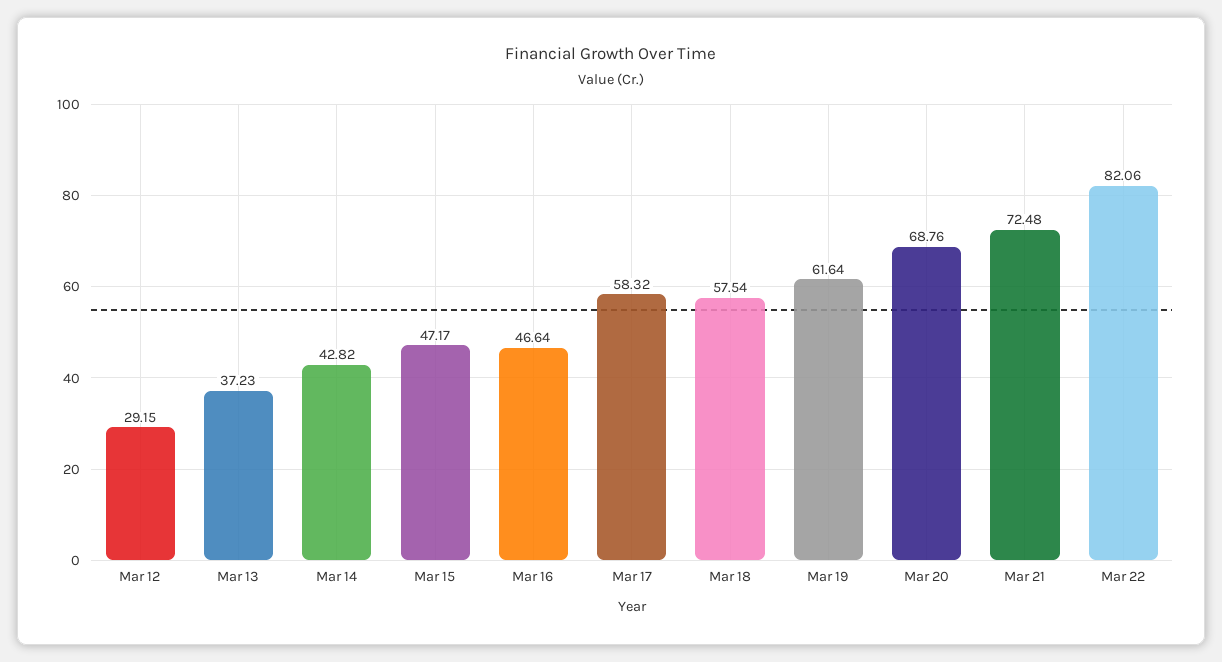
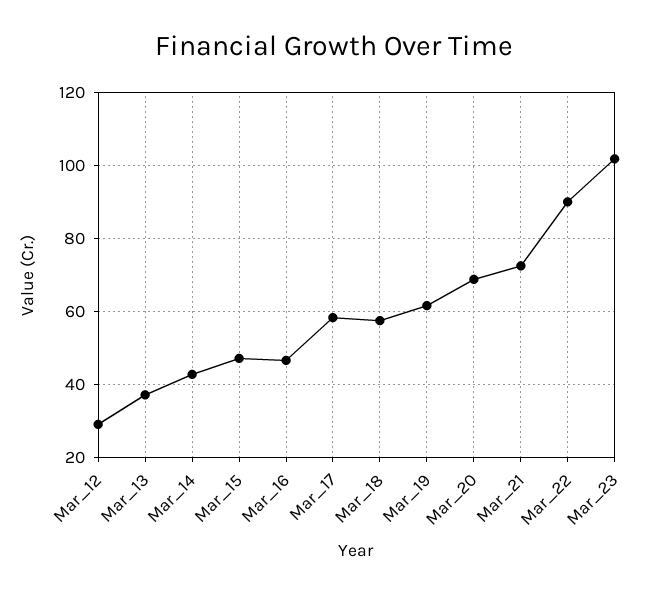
Mar 22: 82.06 -> 90
Mar_23: none -> 102

